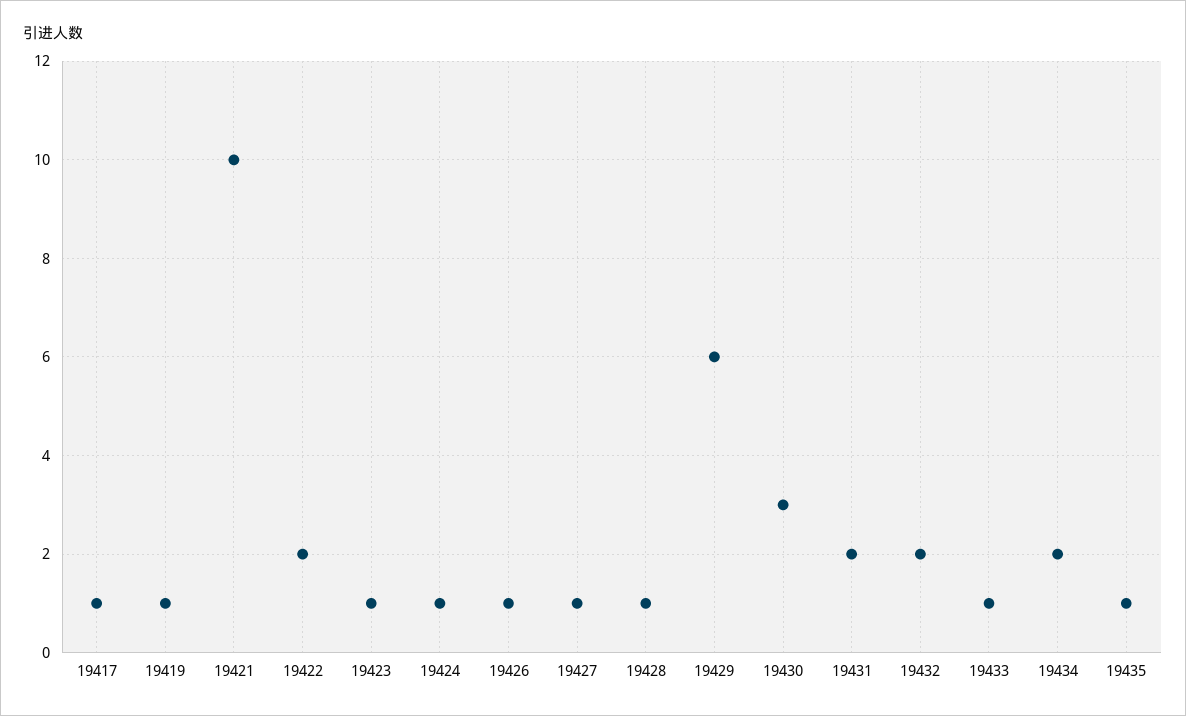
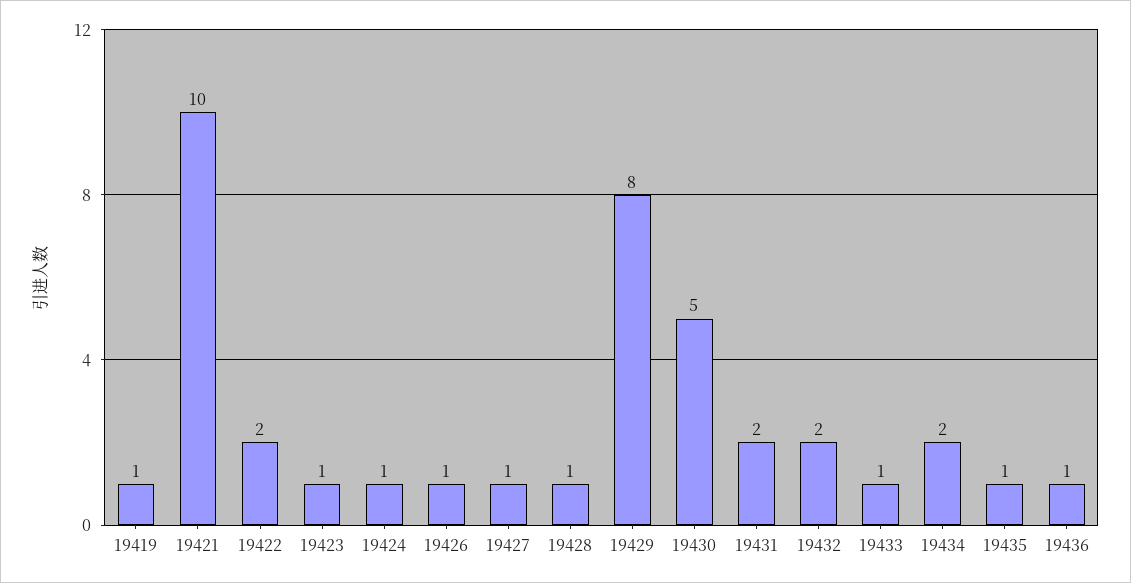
19417: 1 -> none
19429: 6 -> 8
19430: 3 -> 5
19436: none -> 1

